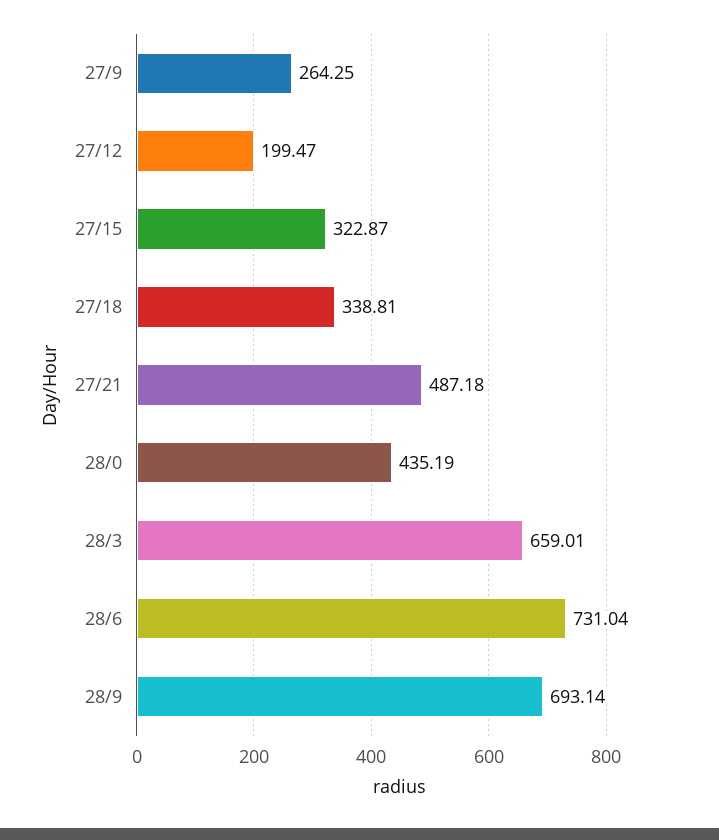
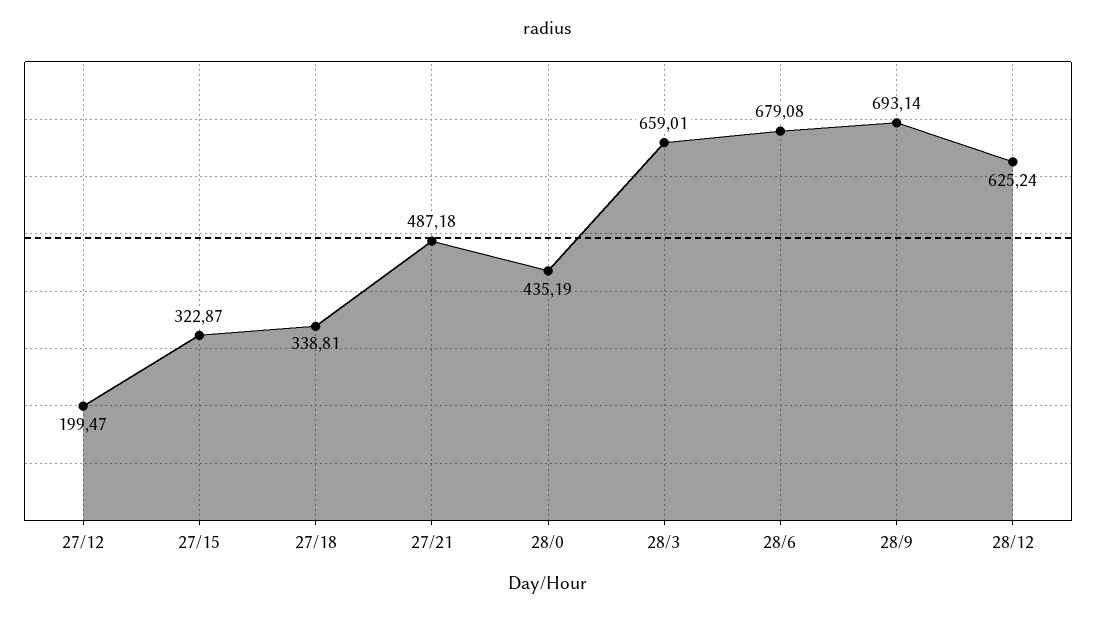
27/9: 264.25 -> none
28/6: 731.04 -> 679.08
28/12: none -> 625.24

